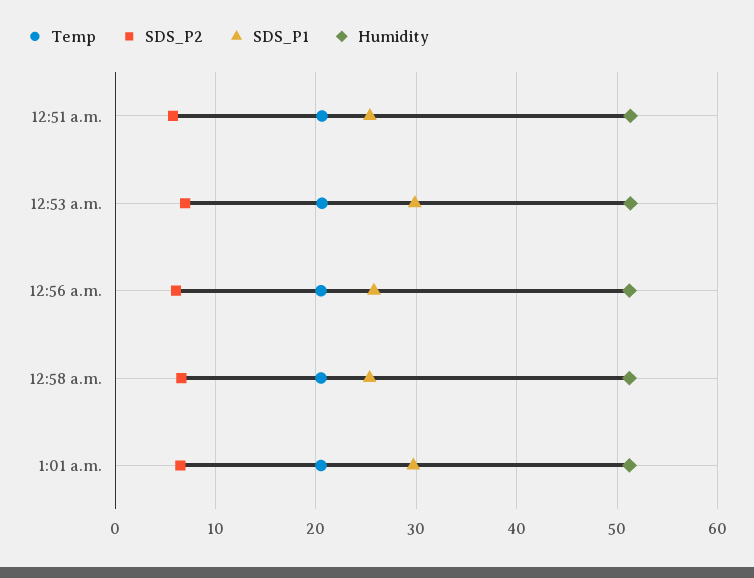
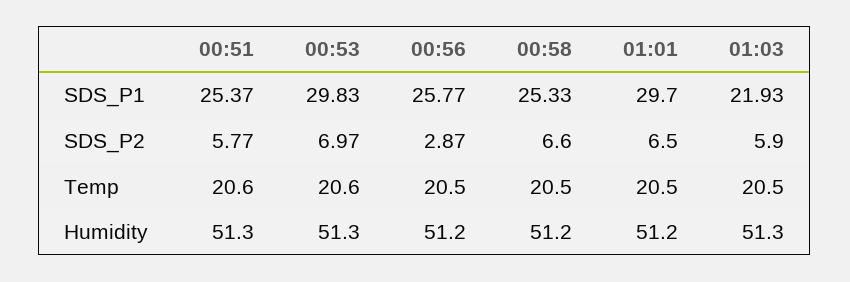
SDS_P2, 12:56 a.m.: 6 -> 2.87
SDS_P1, 01:03: none -> 21.93
SDS_P2, 01:03: none -> 5.9
Temp, 01:03: none -> 20.5
Humidity, 01:03: none -> 51.3

